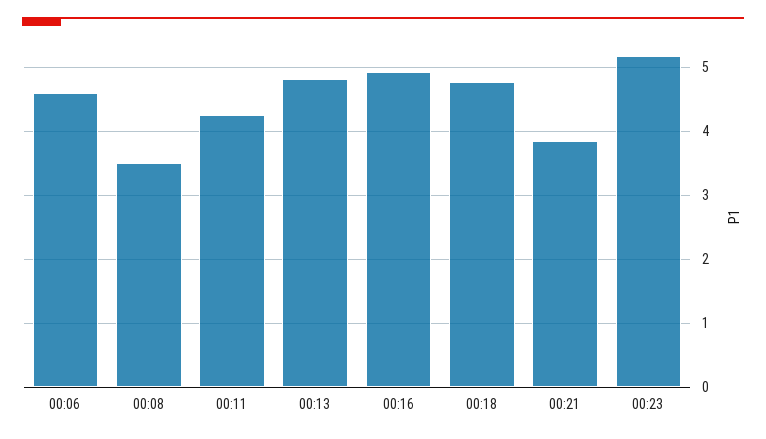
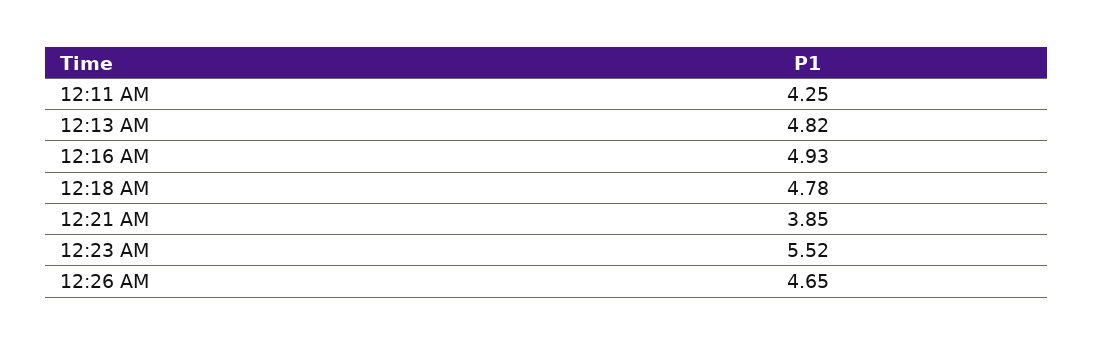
00:06: 4.6 -> none
00:08: 3.5 -> none
00:23: 5.2 -> 5.52
12:26 AM: none -> 4.65

